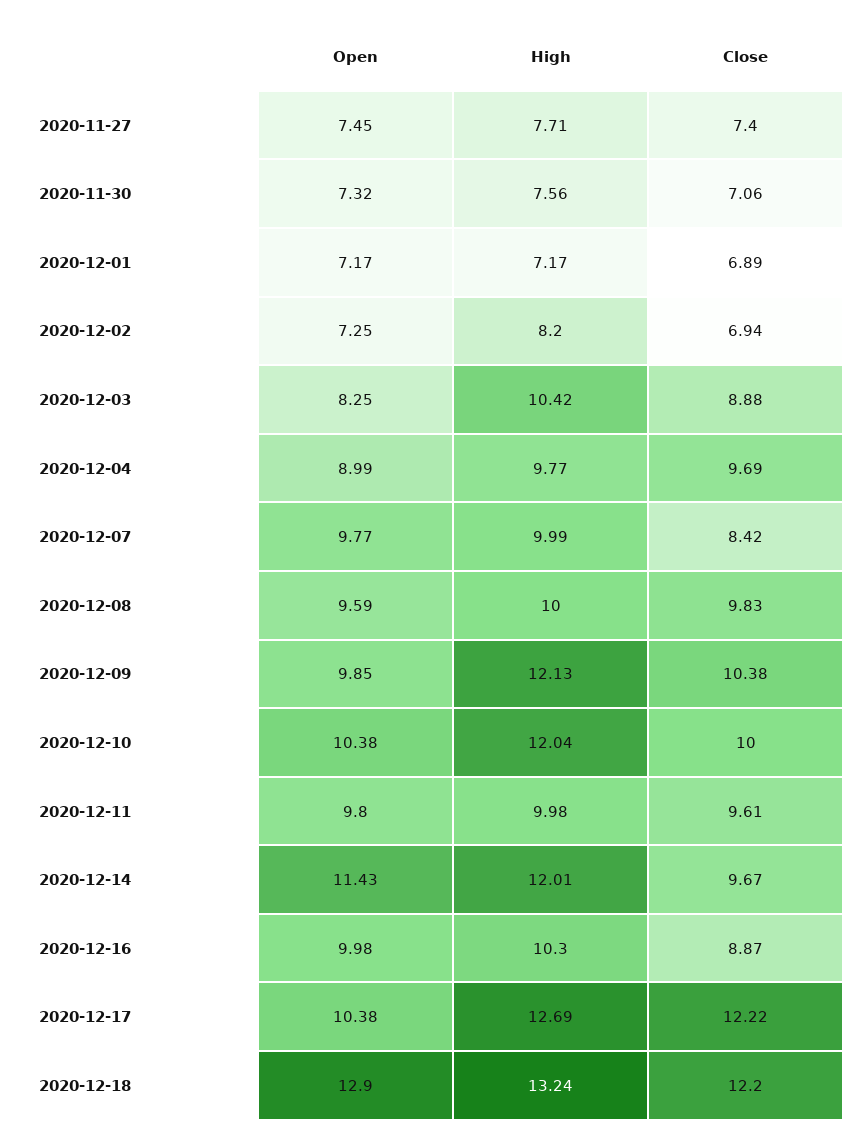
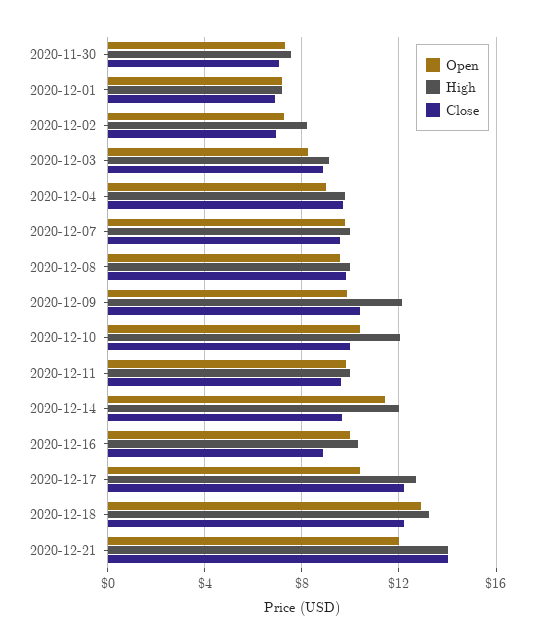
Open, 2020-11-27: 7.45 -> none
High, 2020-11-27: 7.71 -> none
Close, 2020-11-27: 7.4 -> none
High, 2020-12-03: 10.42 -> 9
Close, 2020-12-07: 8.42 -> 9.5
Open, 2020-12-21: none -> 12
High, 2020-12-21: none -> 14
Close, 2020-12-21: none -> 14

